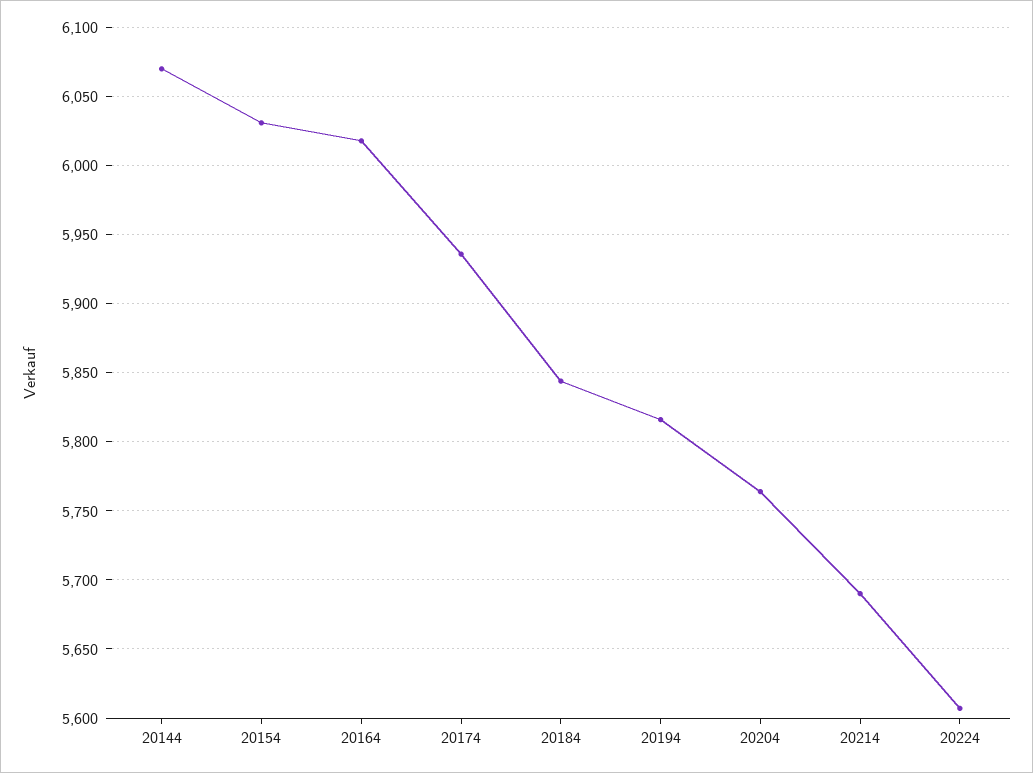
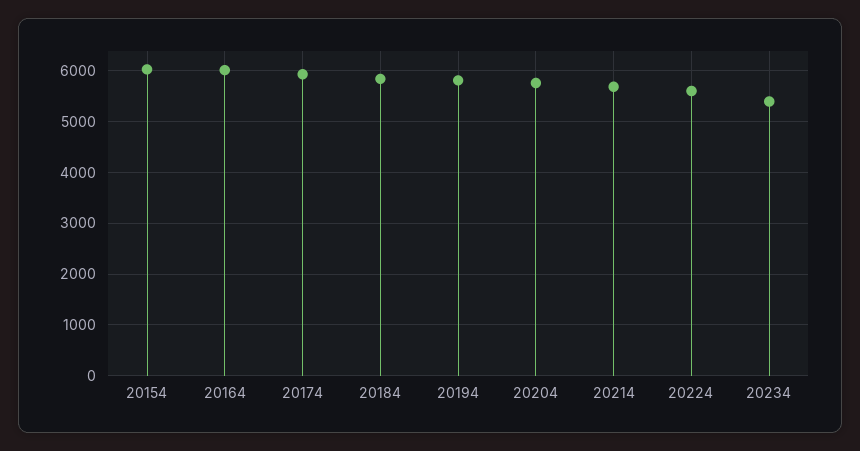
20144: 6070 -> none
20234: none -> 5400

